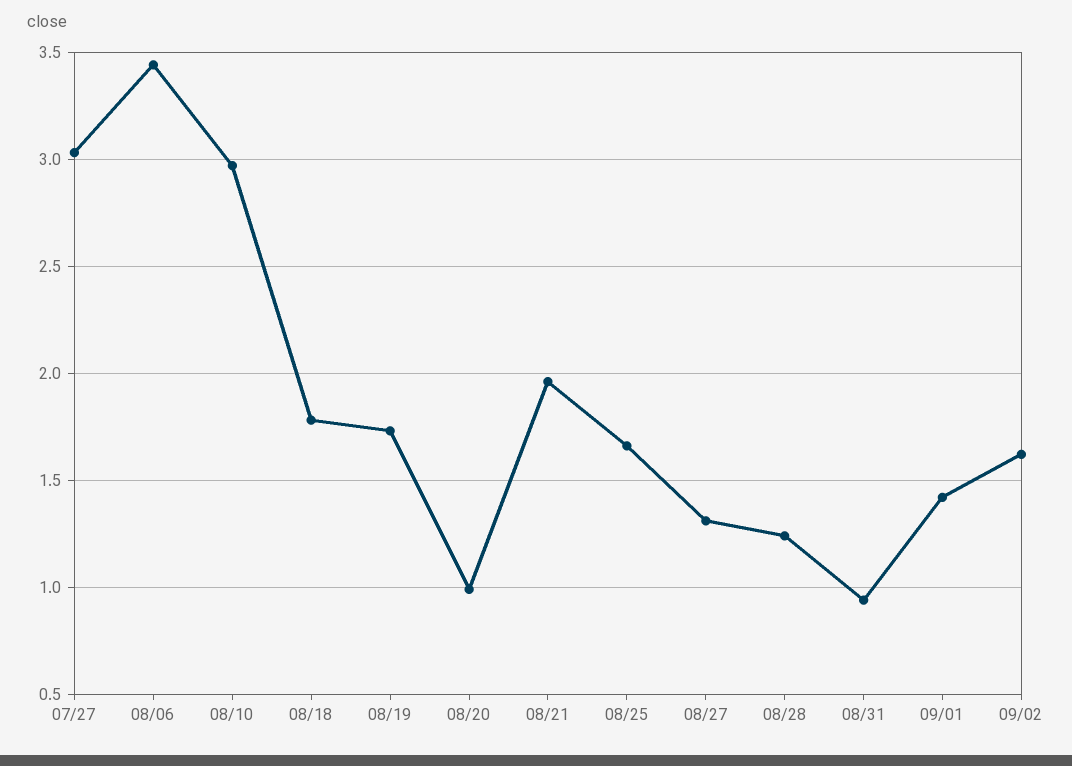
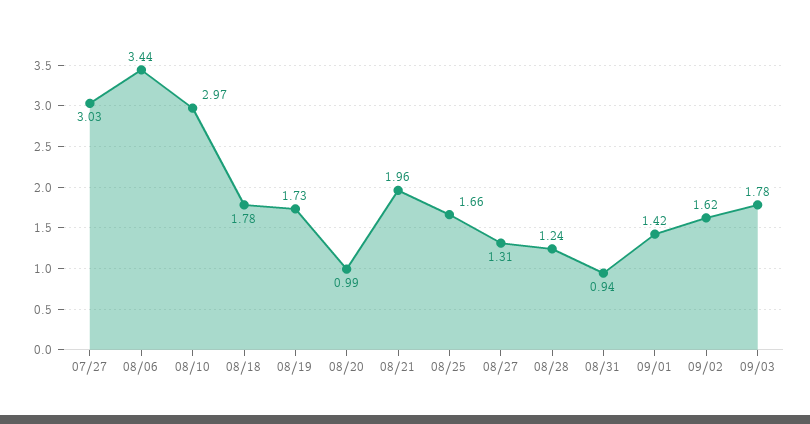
09/03: none -> 1.78

